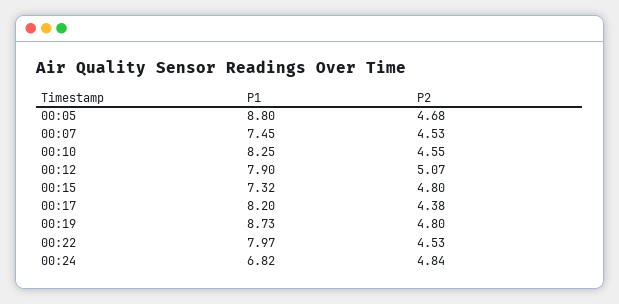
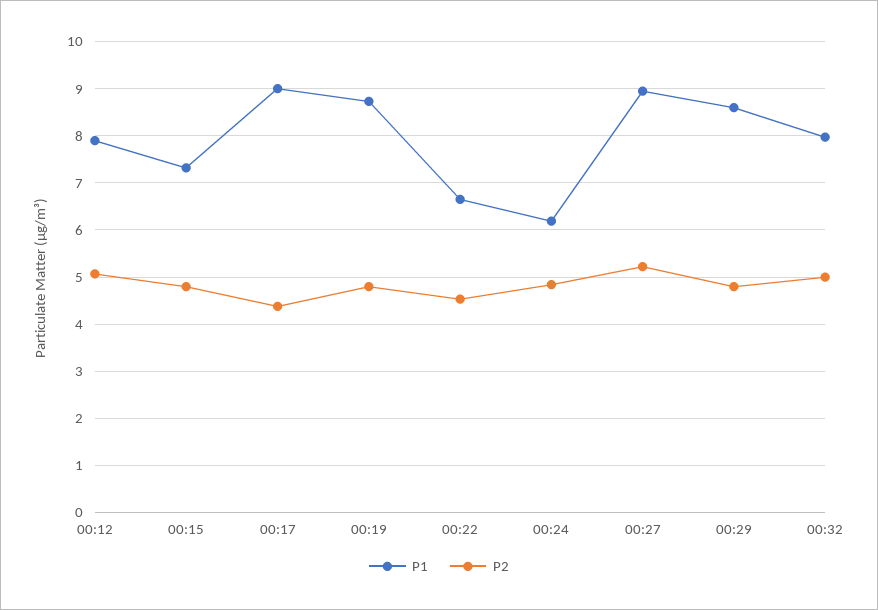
P1, 00:05: 8.8 -> none
P2, 00:05: 4.68 -> none
P1, 00:07: 7.45 -> none
P2, 00:07: 4.53 -> none
P1, 00:10: 8.25 -> none
P2, 00:10: 4.55 -> none
P1, 00:17: 8.2 -> 9
P1, 00:22: 7.97 -> 6.6
P1, 00:24: 6.82 -> 6.2
P1, 00:27: none -> 9
P2, 00:27: none -> 5.2
P1, 00:29: none -> 8.6
P2, 00:29: none -> 4.8
P1, 00:32: none -> 8
P2, 00:32: none -> 5

